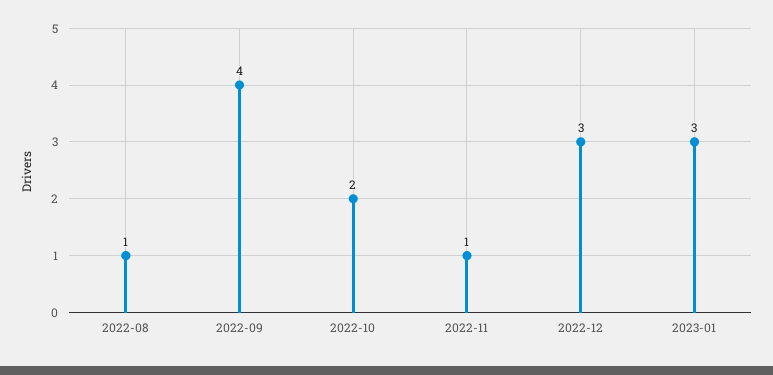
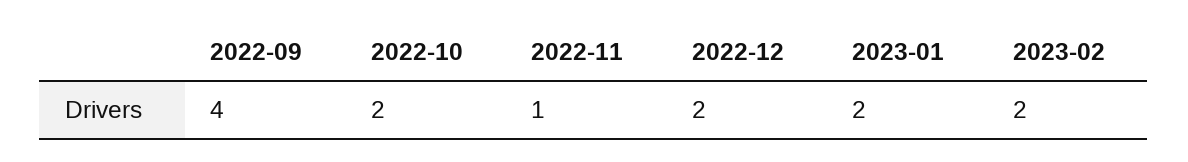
2022-08: 1 -> none
2022-12: 3 -> 2
2023-01: 3 -> 2
2023-02: none -> 2

